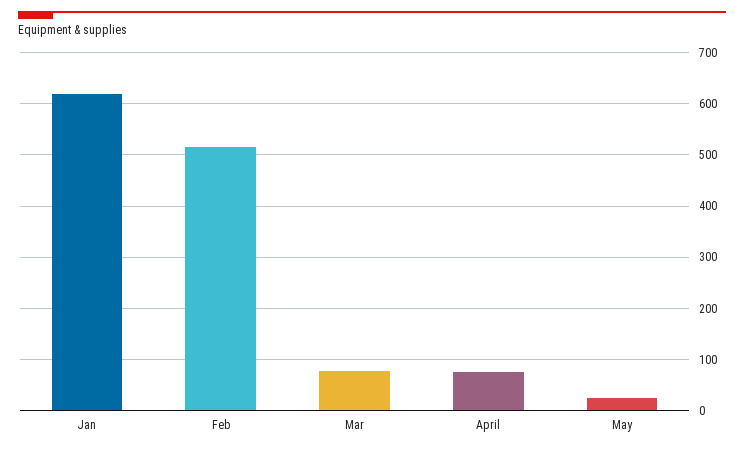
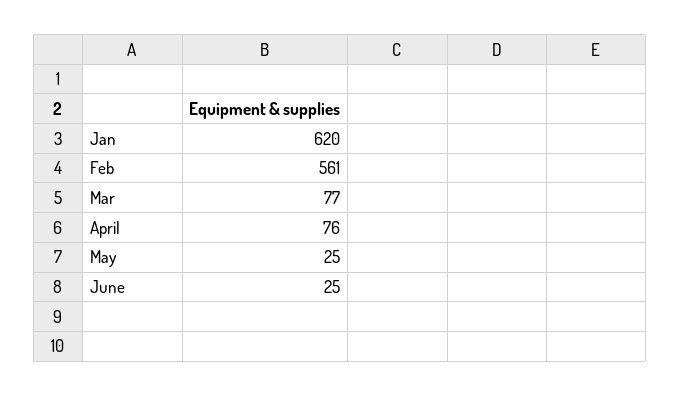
Feb: 520 -> 561
June: none -> 25

